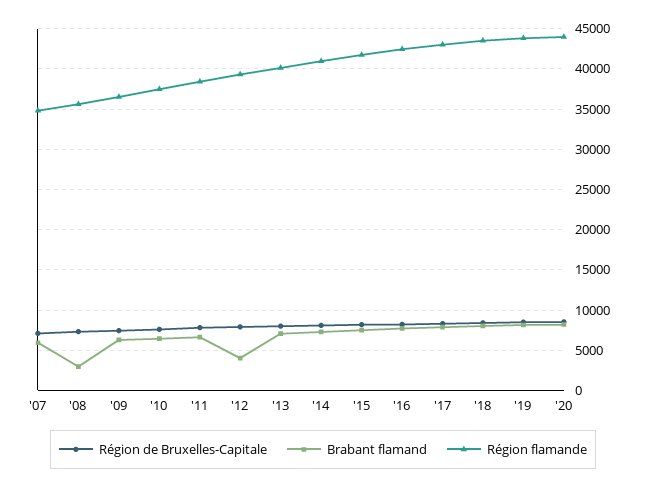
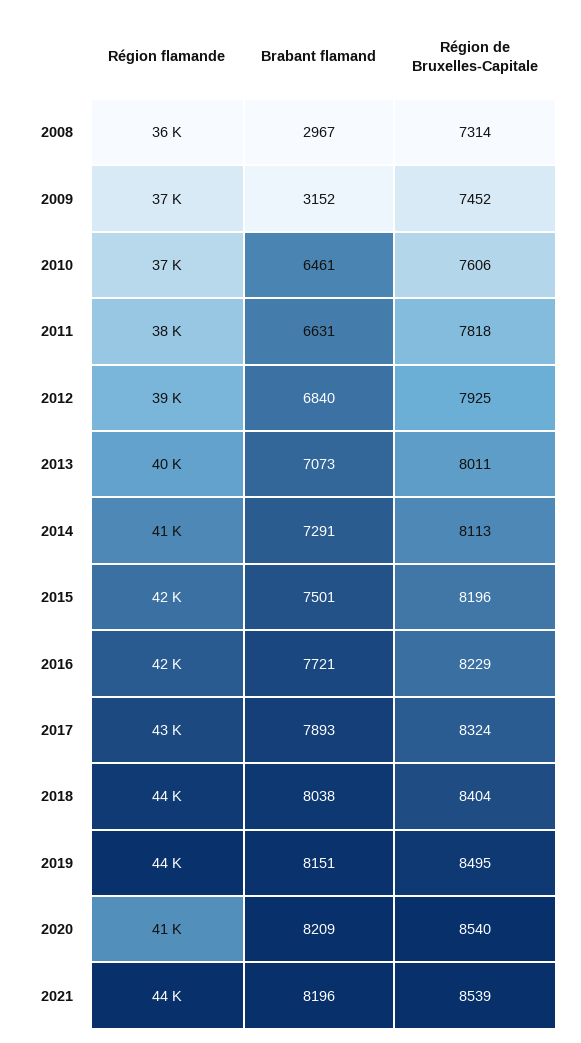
Région de Bruxelles-Capitale, '07: 7000 -> none
Brabant flamand, '07: 6000 -> none
Région flamande, '07: 35000 -> none
Brabant flamand, '09: 6000 -> 3152
Brabant flamand, '12: 4000 -> 6840
Région flamande, '20: 44000 -> 41000
Région flamande, 2021: none -> 44000
Brabant flamand, 2021: none -> 8196
Région de Bruxelles-Capitale, 2021: none -> 8539

